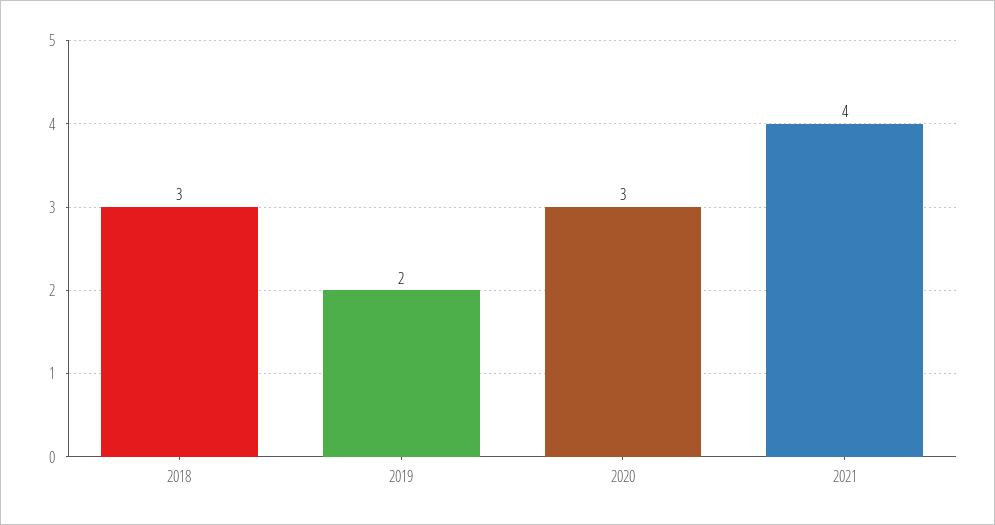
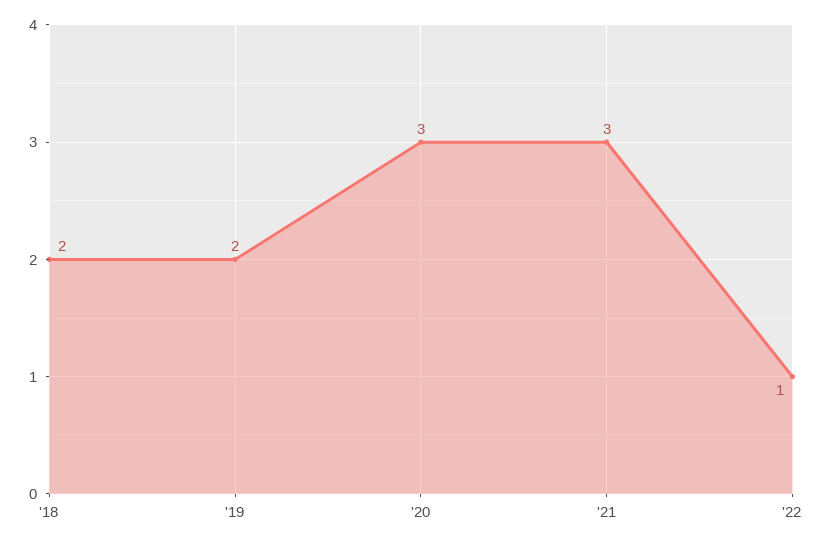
2018: 3 -> 2
2021: 4 -> 3
'22: none -> 1

